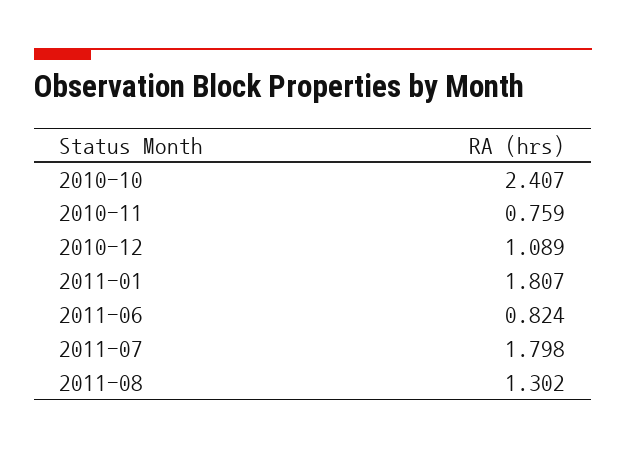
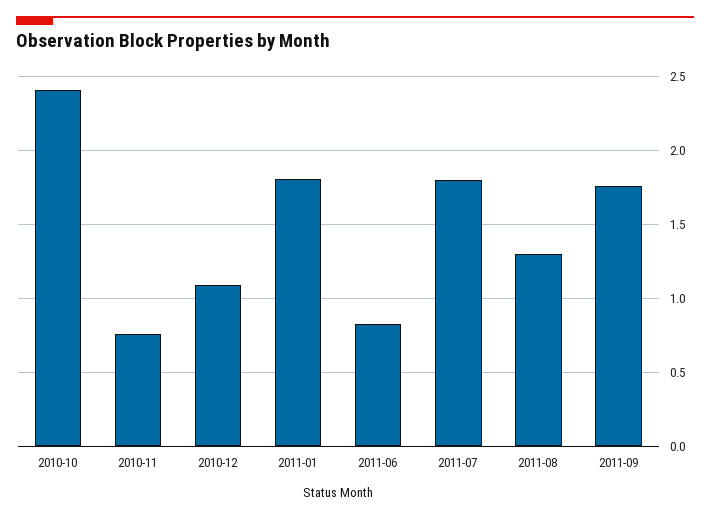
2011-09: none -> 1.75

